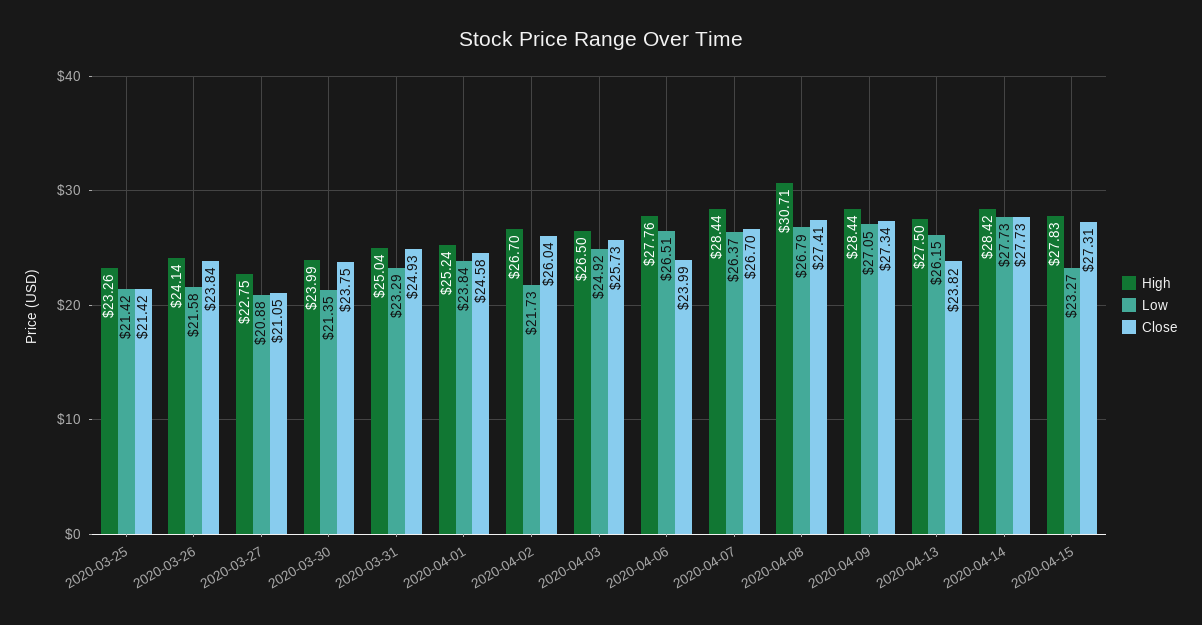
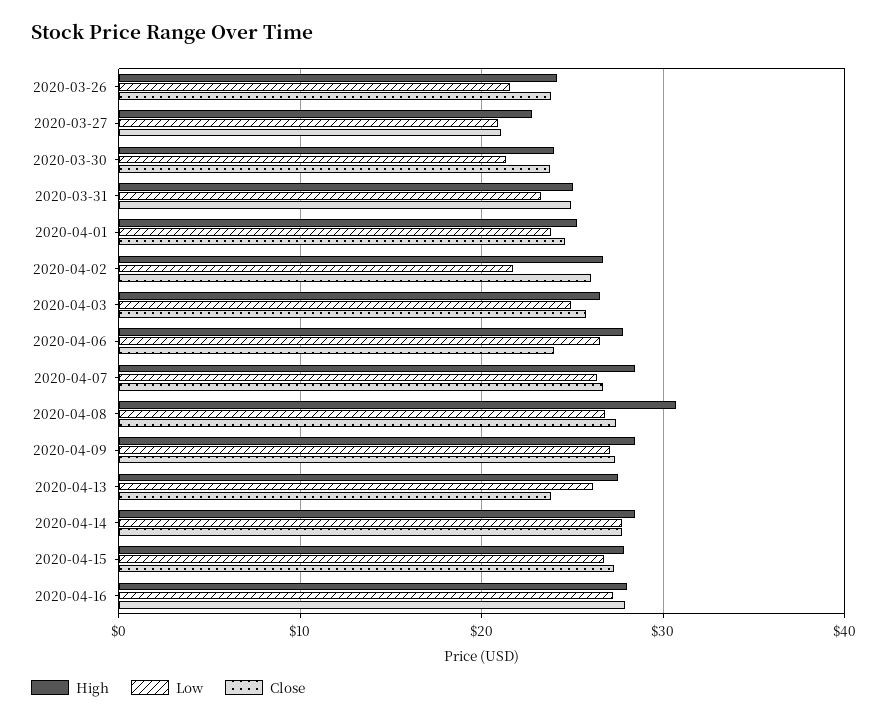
High, 2020-03-25: 23.26 -> none
Low, 2020-03-25: 21.42 -> none
Close, 2020-03-25: 21.42 -> none
Low, 2020-04-15: 23.27 -> 27
High, 2020-04-16: none -> 28
Low, 2020-04-16: none -> 27
Close, 2020-04-16: none -> 28

